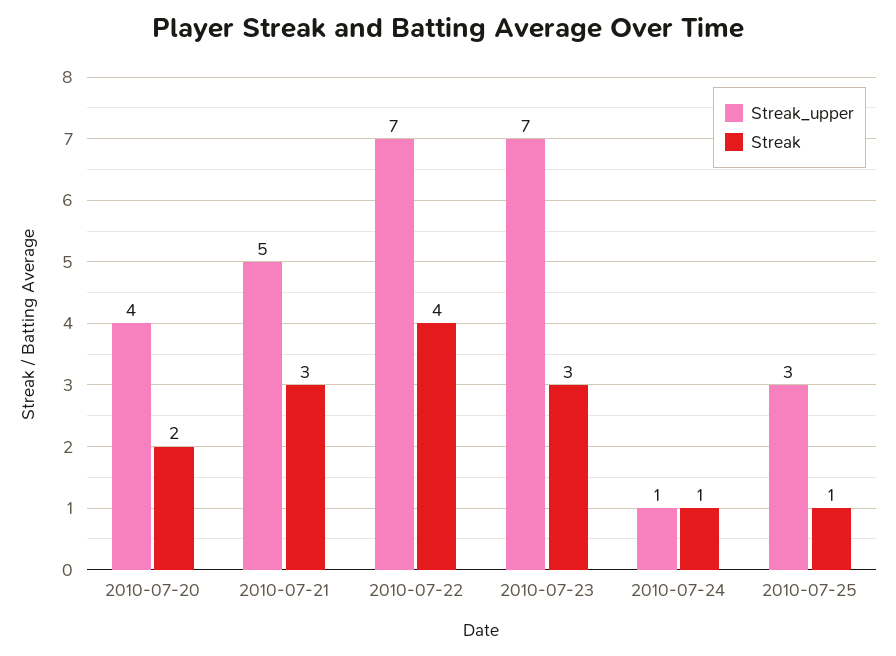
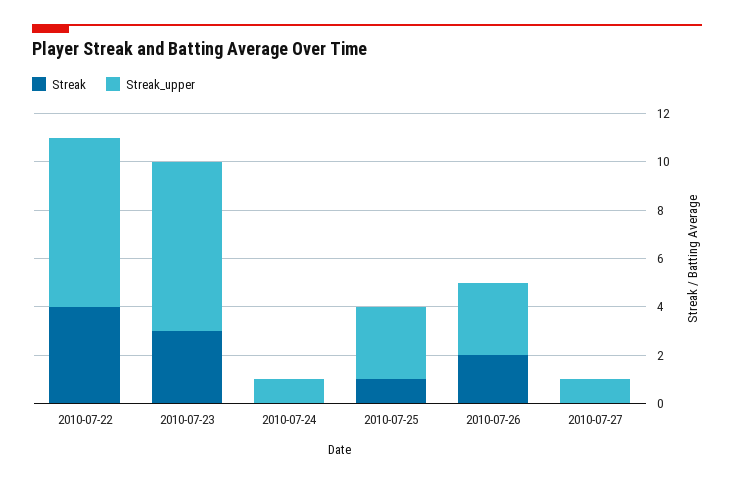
Streak_upper, 2010-07-20: 4 -> none
Streak, 2010-07-20: 2 -> none
Streak_upper, 2010-07-21: 5 -> none
Streak, 2010-07-21: 3 -> none
Streak, 2010-07-24: 1 -> 0
Streak, 2010-07-26: none -> 2
Streak_upper, 2010-07-26: none -> 3
Streak, 2010-07-27: none -> 0
Streak_upper, 2010-07-27: none -> 1

